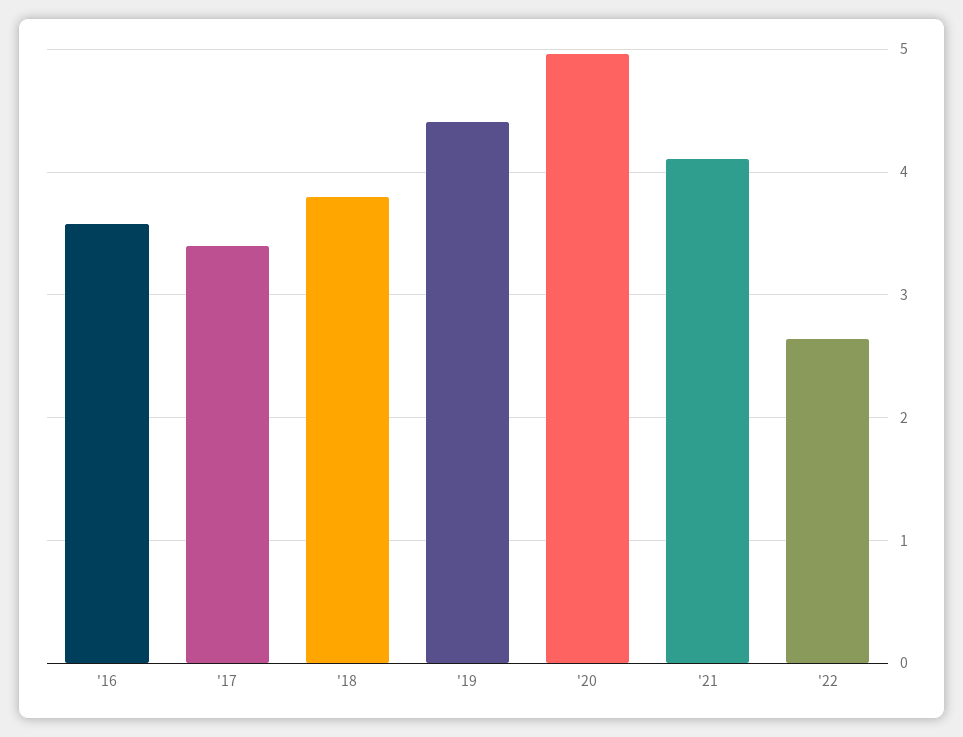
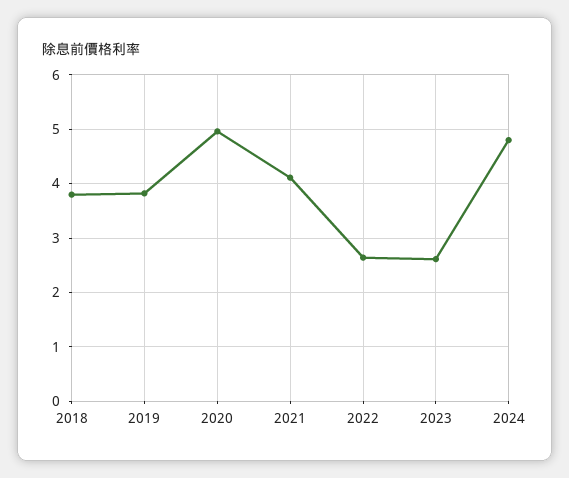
'16: 3.6 -> none
'17: 3.4 -> none
'19: 4.4 -> 3.8
2023: none -> 2.6
2024: none -> 4.8

